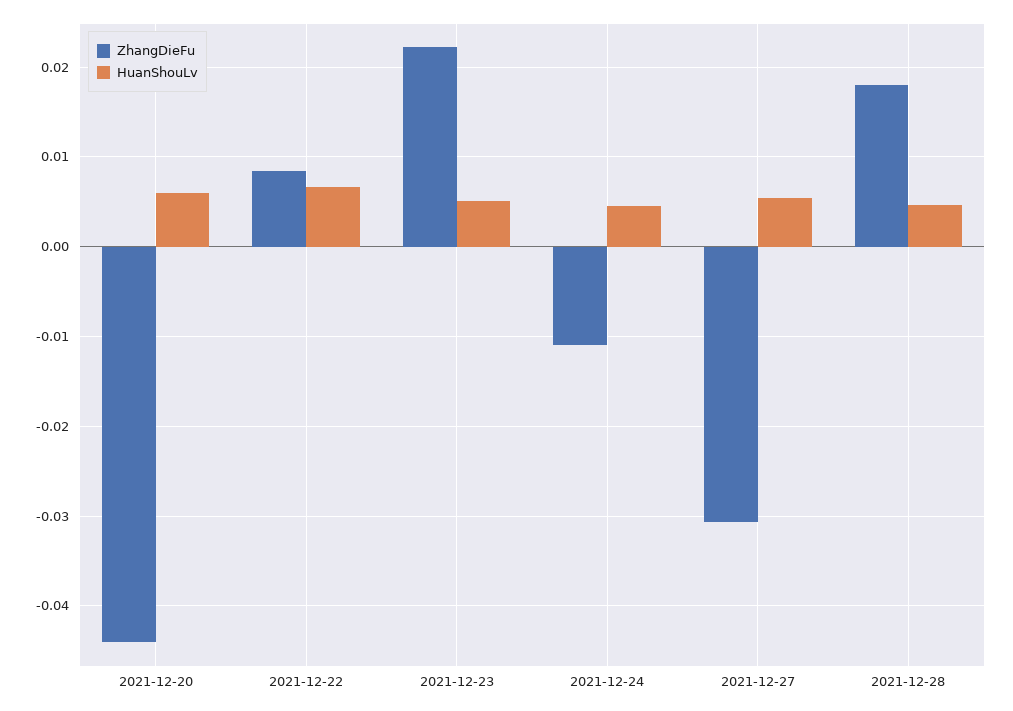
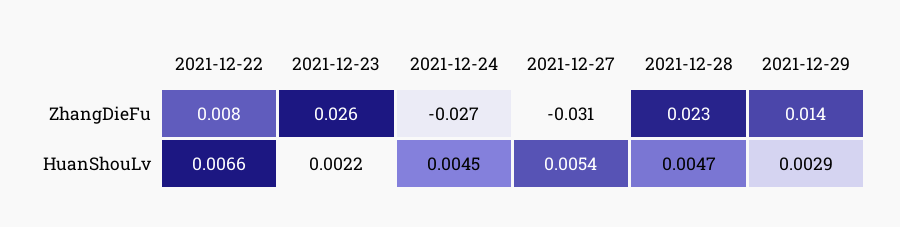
ZhangDieFu, 2021-12-20: -0.044 -> none
HuanShouLv, 2021-12-20: 0.006 -> none
ZhangDieFu, 2021-12-23: 0.022 -> 0.026
HuanShouLv, 2021-12-23: 0.005 -> 0.0022
ZhangDieFu, 2021-12-24: -0.011 -> -0.027
ZhangDieFu, 2021-12-28: 0.018 -> 0.023
ZhangDieFu, 2021-12-29: none -> 0.014
HuanShouLv, 2021-12-29: none -> 0.0029

